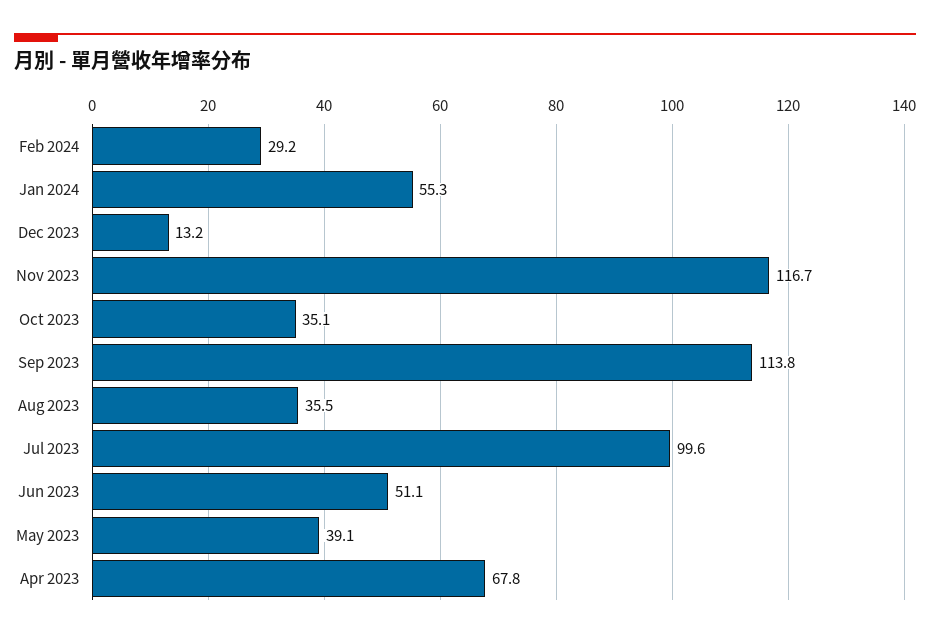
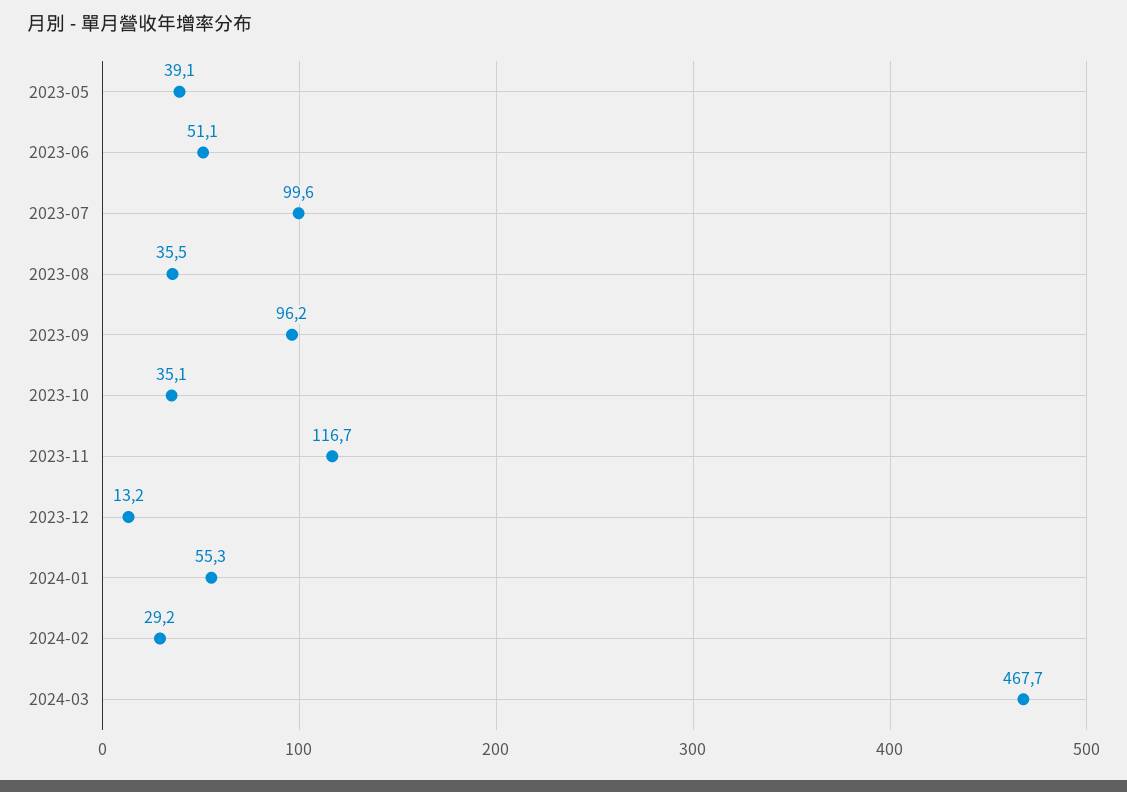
Sep 2023: 113.8 -> 96.2
Apr 2023: 67.8 -> none
2024-03: none -> 467.7

